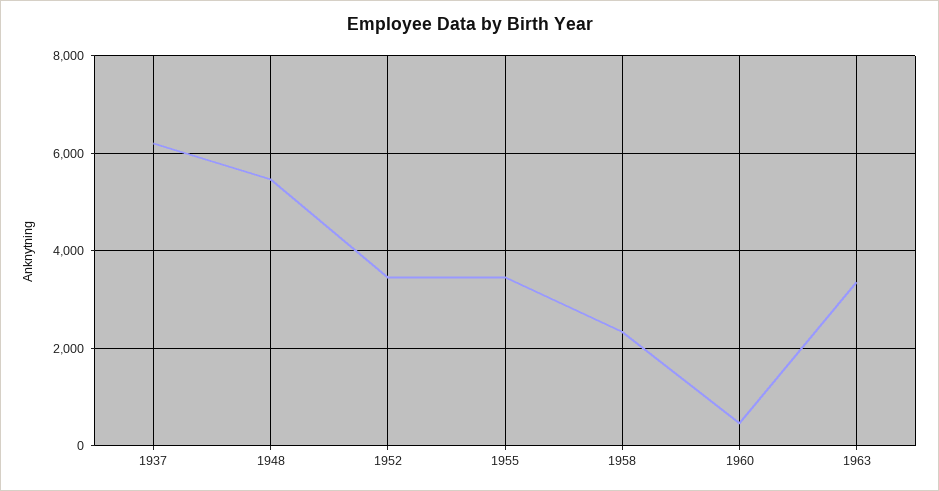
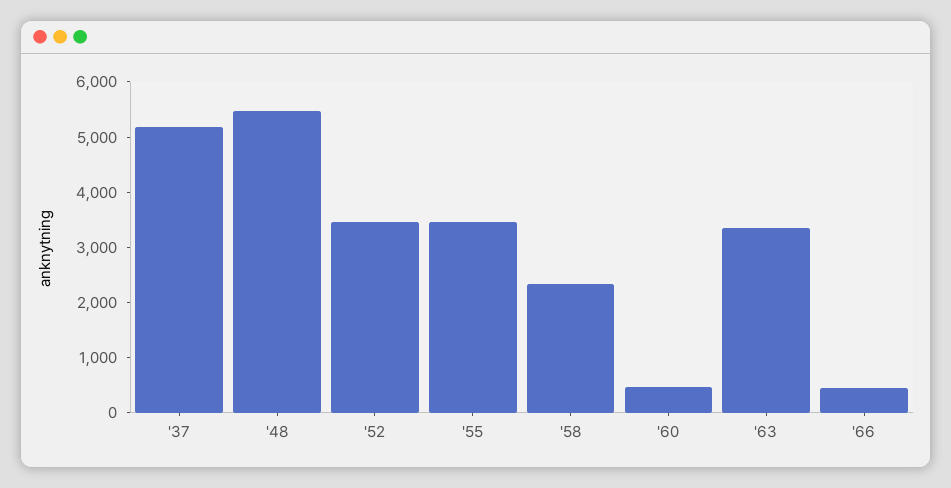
1937: 6200 -> 5200
'66: none -> 400

